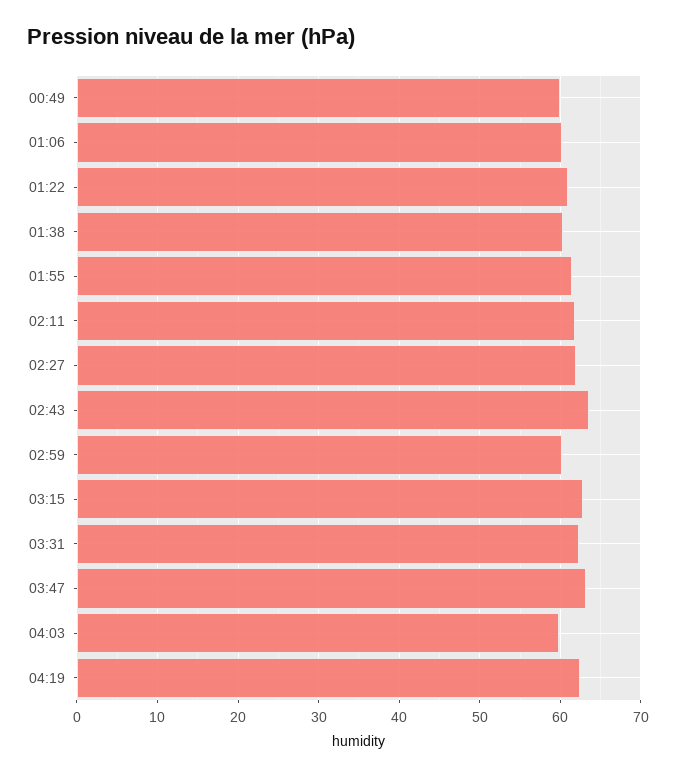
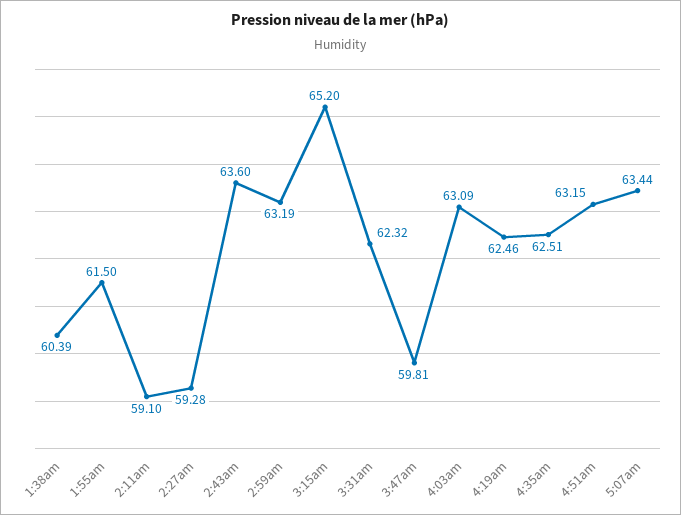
00:49: 60 -> none
01:06: 60 -> none
01:22: 61 -> none
02:11: 62 -> 59.1
02:27: 62 -> 59.28
02:59: 60 -> 63.19
03:15: 63 -> 65.2
03:47: 63 -> 59.81
04:03: 60 -> 63.09
4:35am: none -> 62.51
4:51am: none -> 63.15
5:07am: none -> 63.44

